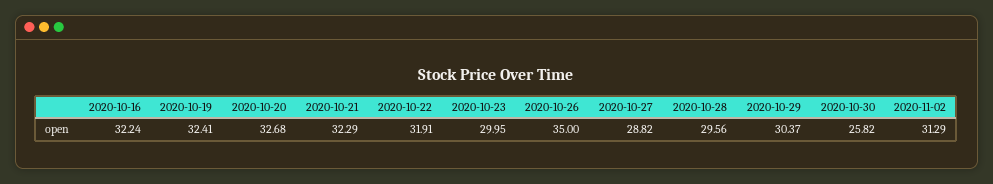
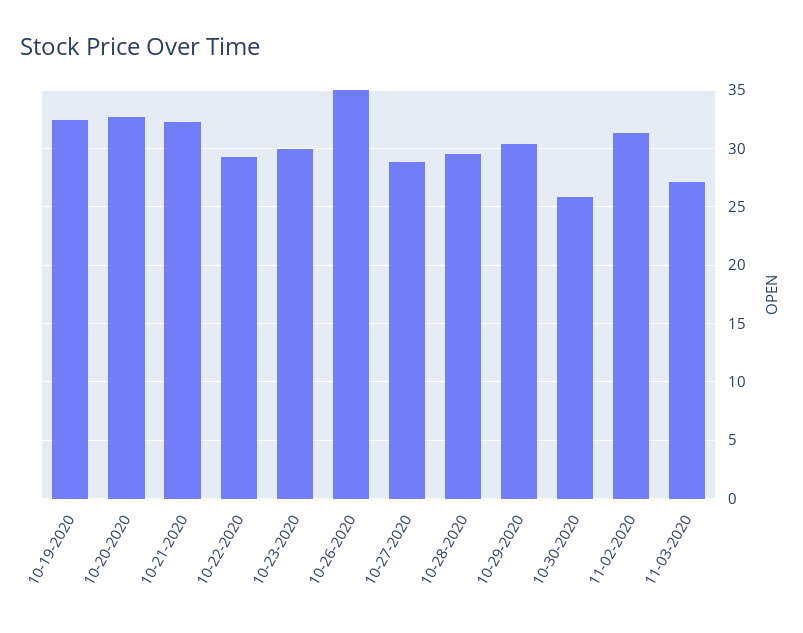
2020-10-16: 32.24 -> none
2020-10-22: 31.91 -> 29
11-03-2020: none -> 27

